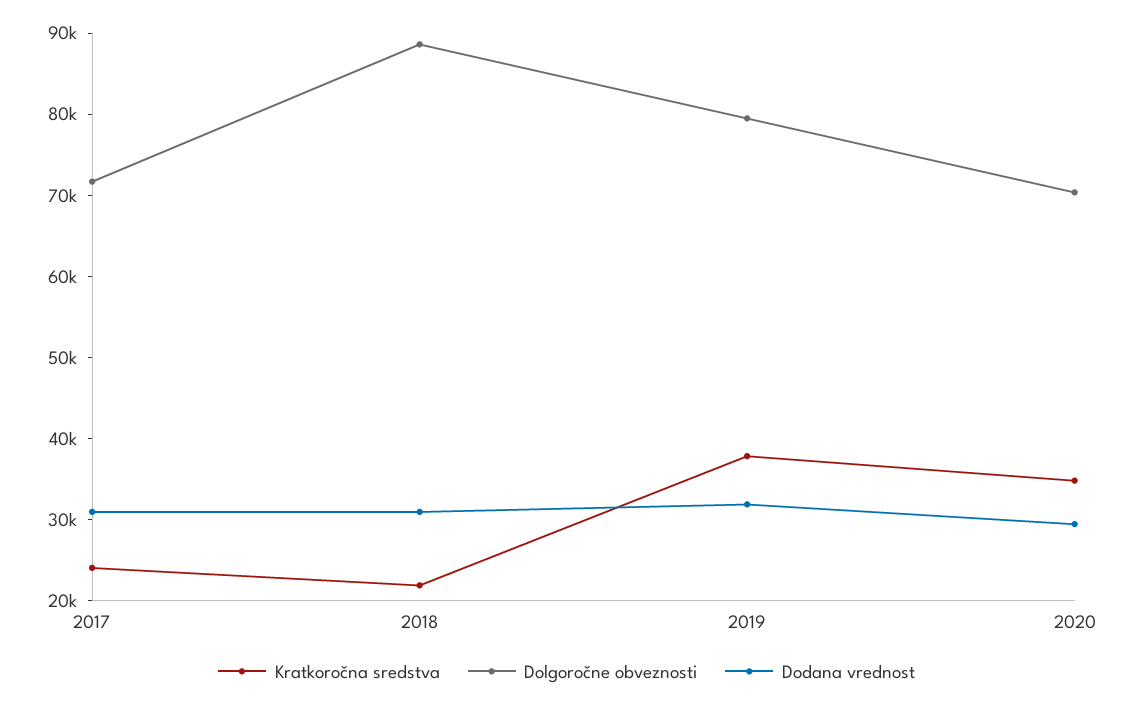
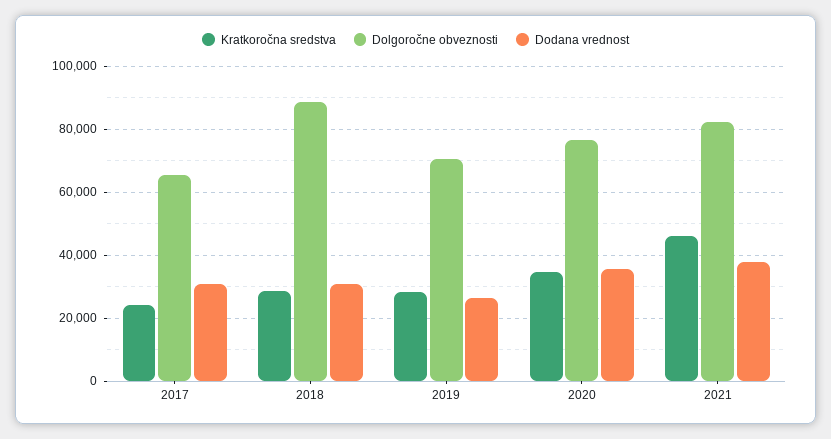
Dolgoročne obveznosti, 2017: 72000 -> 66000
Kratkoročna sredstva, 2018: 22000 -> 28000
Kratkoročna sredstva, 2019: 38000 -> 28000
Dolgoročne obveznosti, 2019: 80000 -> 70000
Dodana vrednost, 2019: 32000 -> 26000
Dolgoročne obveznosti, 2020: 70000 -> 76000
Dodana vrednost, 2020: 30000 -> 36000
Kratkoročna sredstva, 2021: none -> 46000
Dolgoročne obveznosti, 2021: none -> 82000
Dodana vrednost, 2021: none -> 38000

